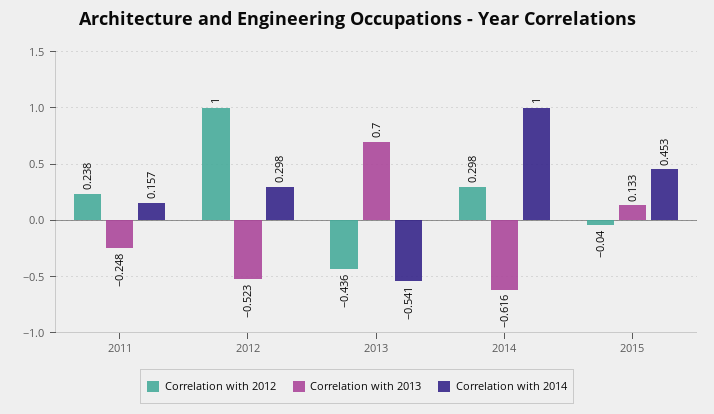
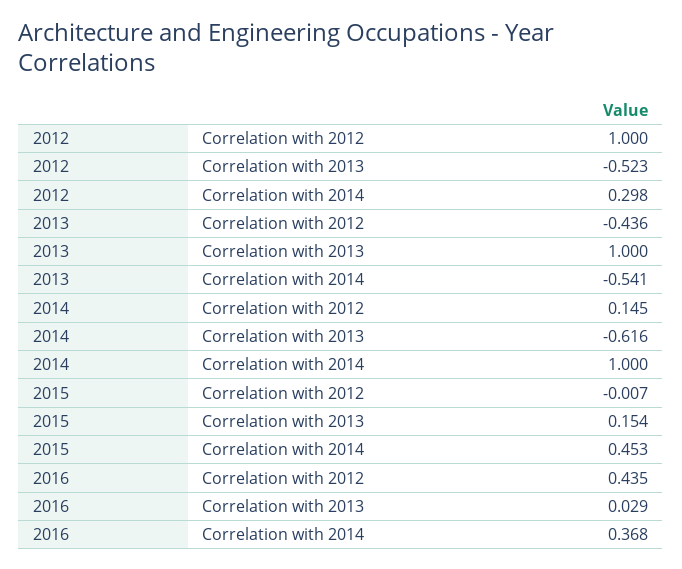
Correlation with 2012, 2011: 0.238 -> none
Correlation with 2013, 2011: -0.248 -> none
Correlation with 2014, 2011: 0.157 -> none
Correlation with 2013, 2013: 0.7 -> 1
Correlation with 2012, 2014: 0.298 -> 0.145
Correlation with 2012, 2015: -0.04 -> -0.007
Correlation with 2013, 2015: 0.133 -> 0.154
Correlation with 2012, 2016: none -> 0.435
Correlation with 2013, 2016: none -> 0.029
Correlation with 2014, 2016: none -> 0.368

